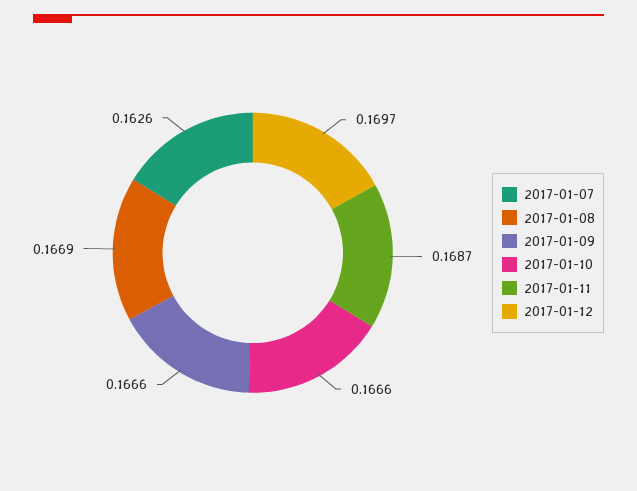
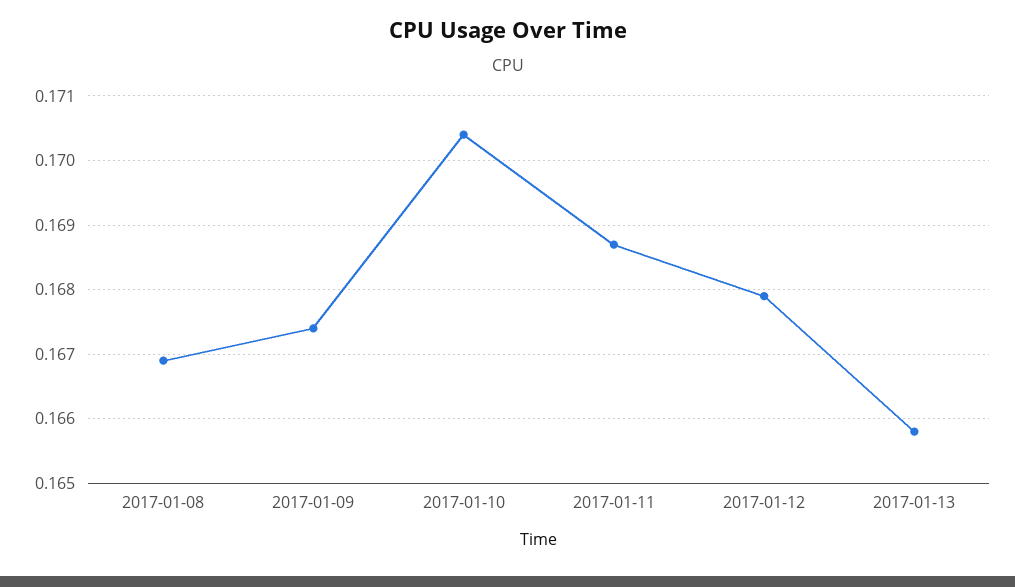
2017-01-07: 0.1626 -> none
2017-01-09: 0.1666 -> 0.1674
2017-01-10: 0.1666 -> 0.1704
2017-01-12: 0.1697 -> 0.1679
2017-01-13: none -> 0.1658

